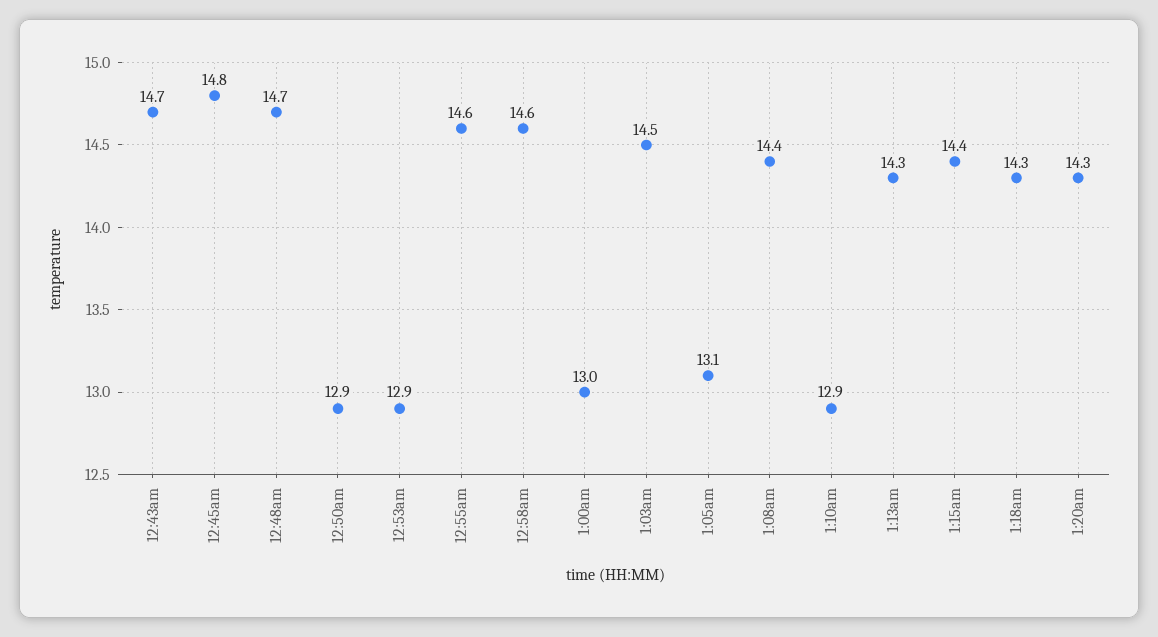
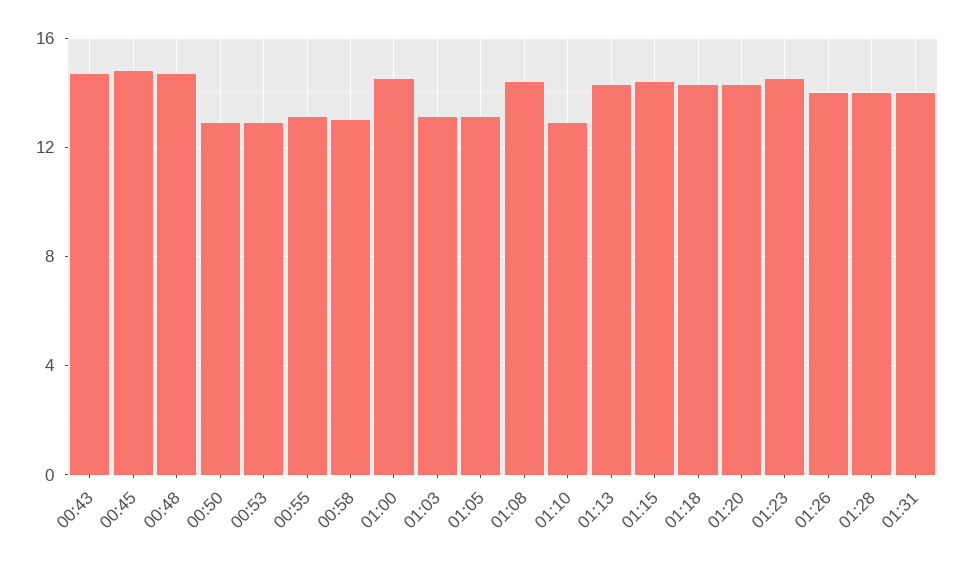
12:55am: 14.6 -> 13
12:58am: 14.6 -> 13
1:00am: 13 -> 14.5
1:03am: 14.5 -> 13
01:23: none -> 14.5
01:26: none -> 14
01:28: none -> 14
01:31: none -> 14

